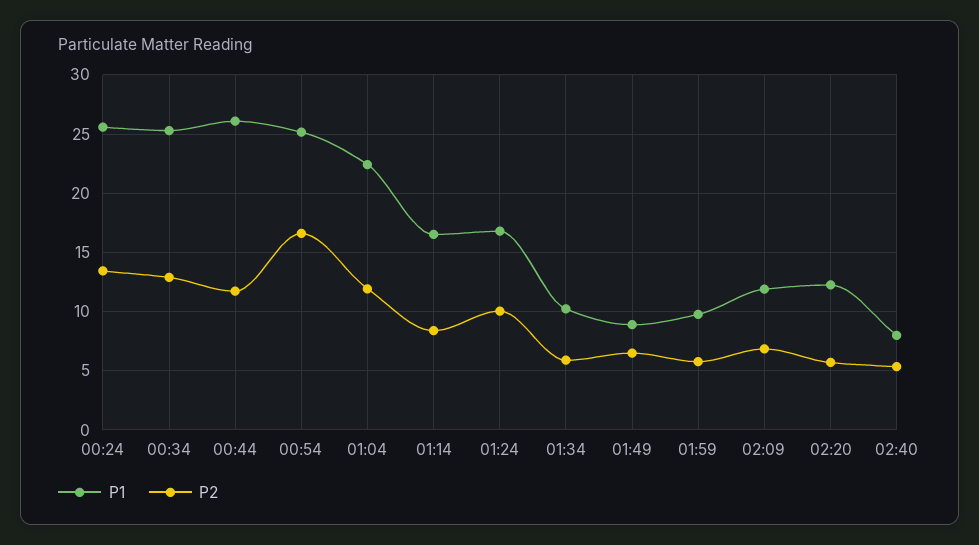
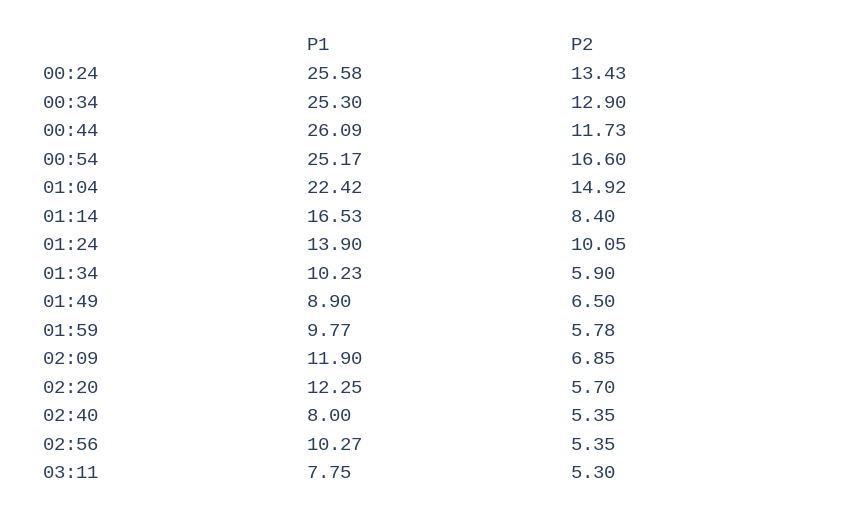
P2, 01:04: 12 -> 14.92
P1, 01:24: 17 -> 13.9
P1, 02:56: none -> 10.27
P2, 02:56: none -> 5.35
P1, 03:11: none -> 7.75
P2, 03:11: none -> 5.3

